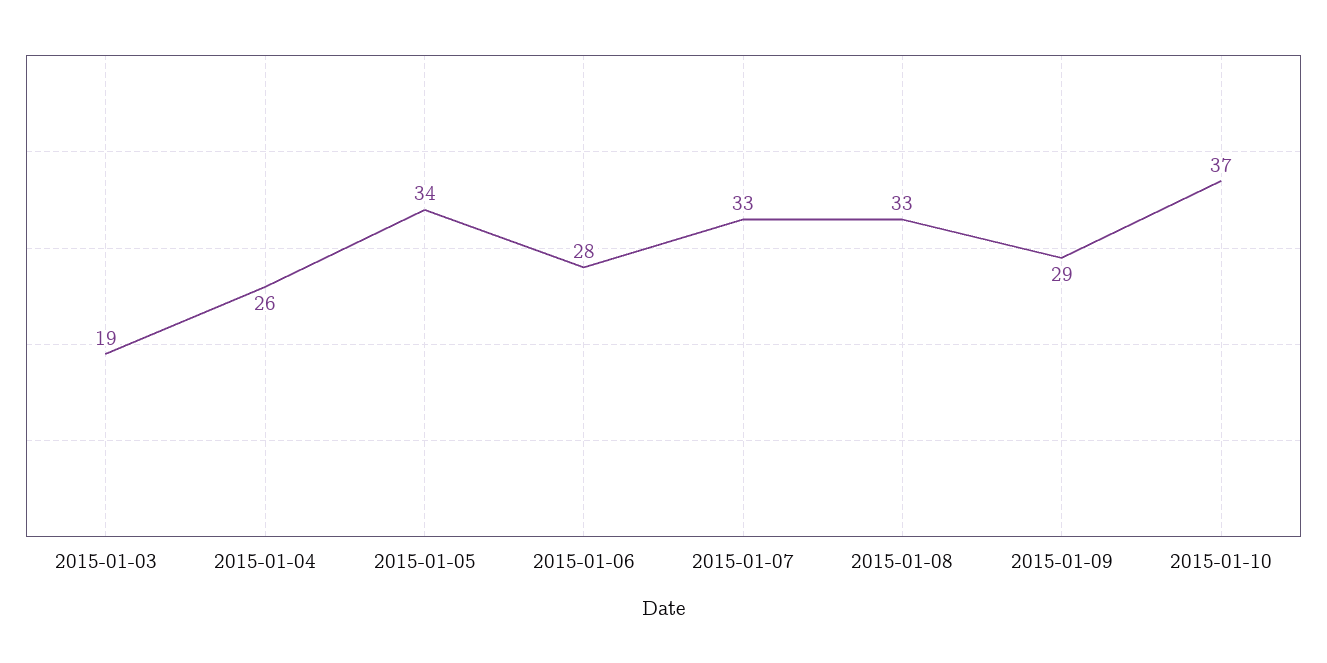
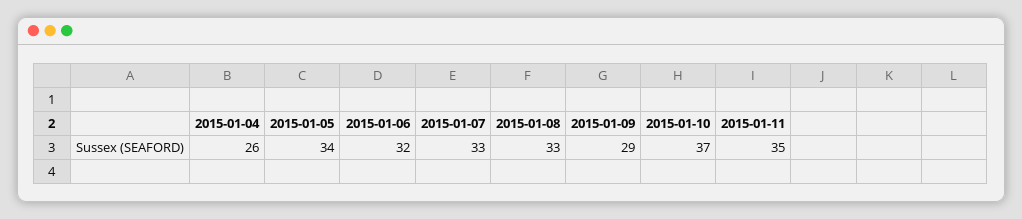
2015-01-03: 19 -> none
2015-01-06: 28 -> 32
2015-01-11: none -> 35

